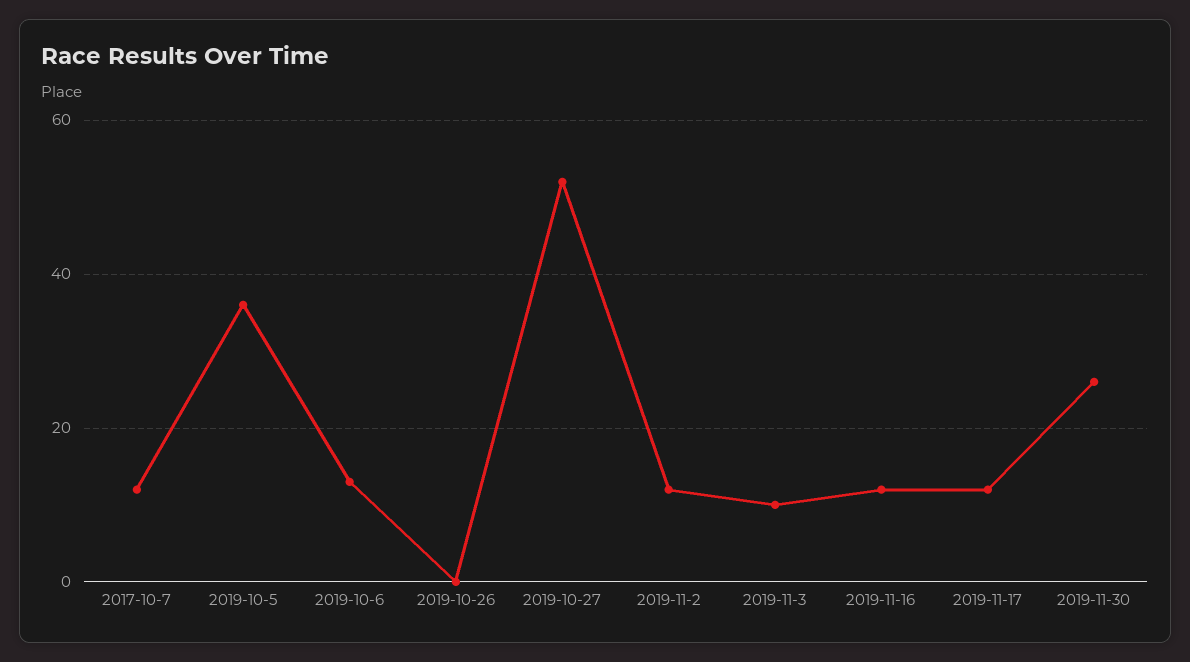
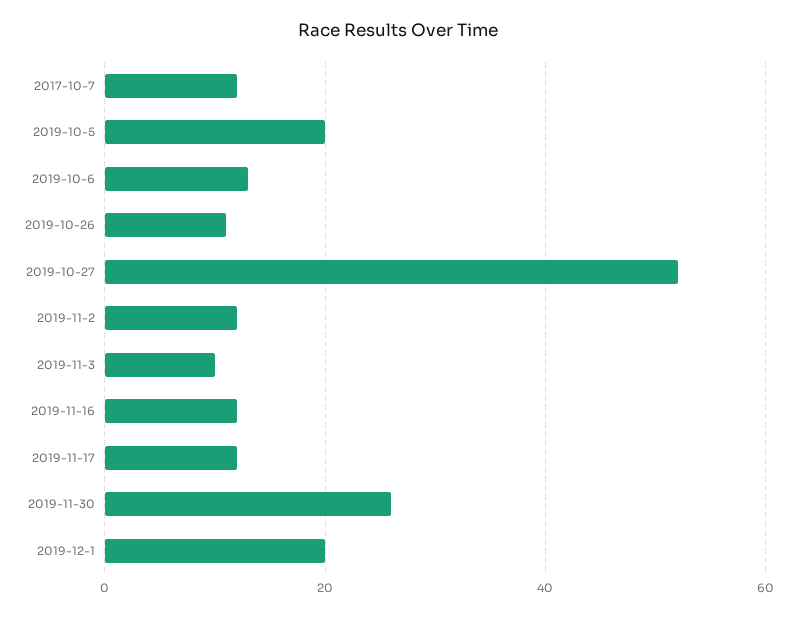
2019-10-5: 35 -> 20
2019-10-26: 0 -> 10
2019-12-1: none -> 20

